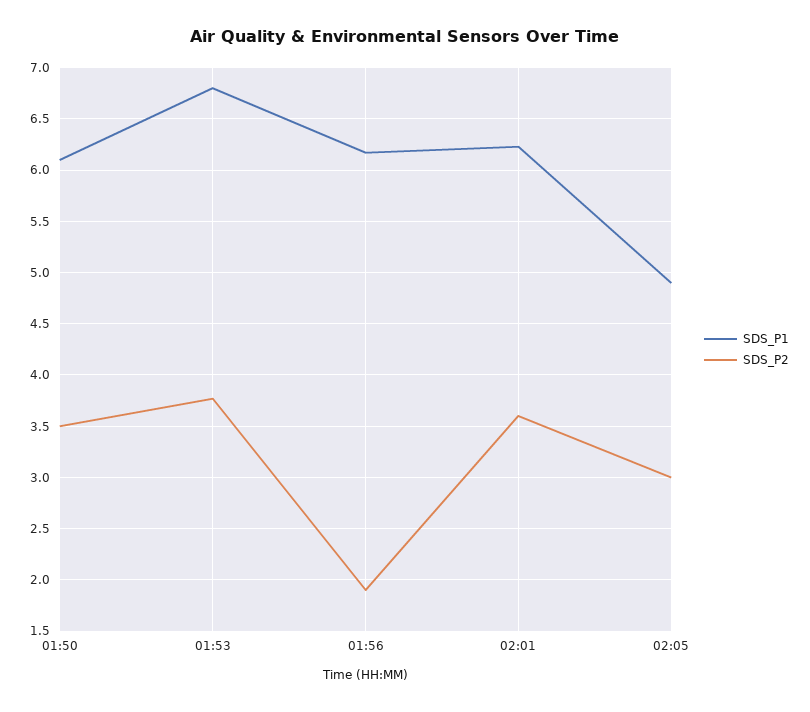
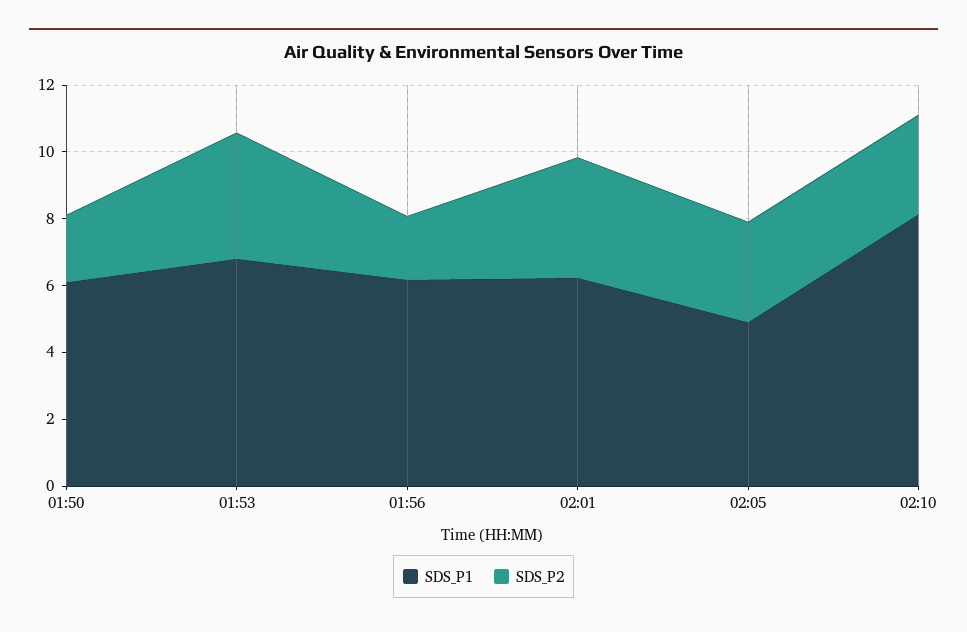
SDS_P2, 01:50: 3.5 -> 2
SDS_P1, 02:10: none -> 8
SDS_P2, 02:10: none -> 3

